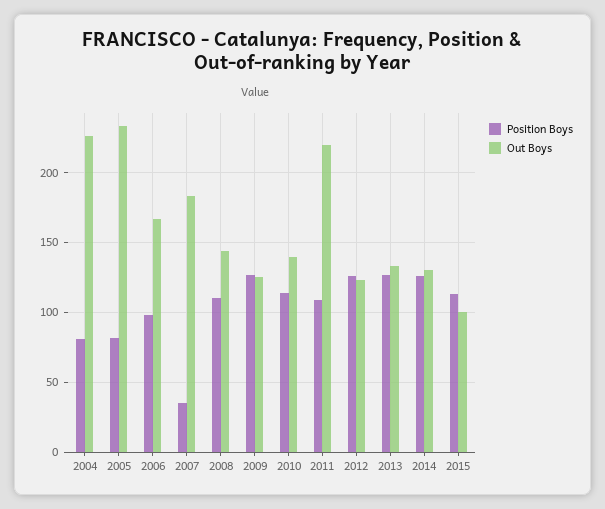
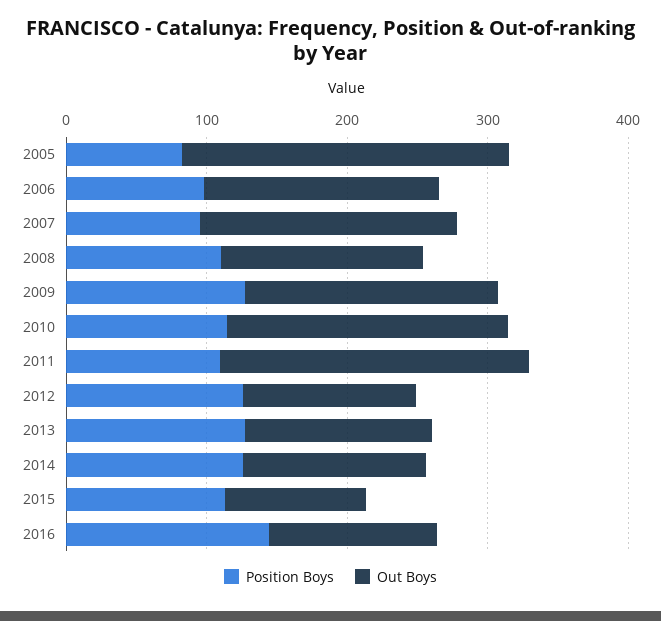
Position Boys, 2004: 80 -> none
Out Boys, 2004: 225 -> none
Position Boys, 2007: 35 -> 100
Out Boys, 2009: 125 -> 180
Out Boys, 2010: 140 -> 200
Position Boys, 2016: none -> 140
Out Boys, 2016: none -> 120

